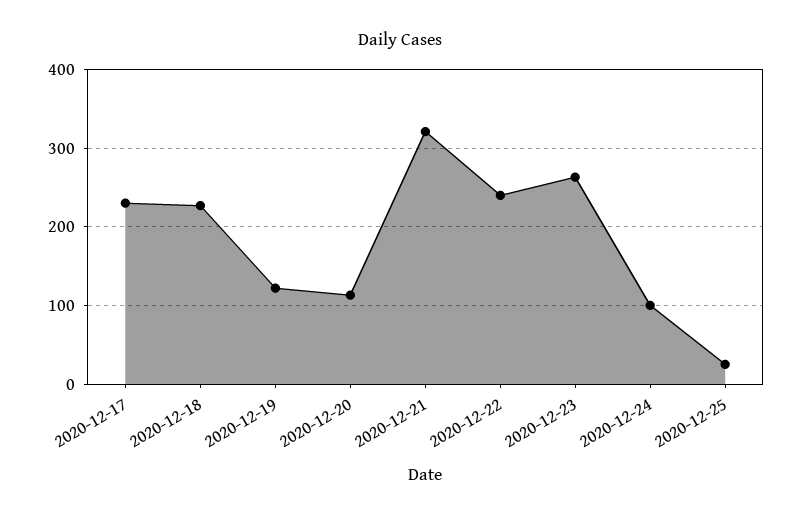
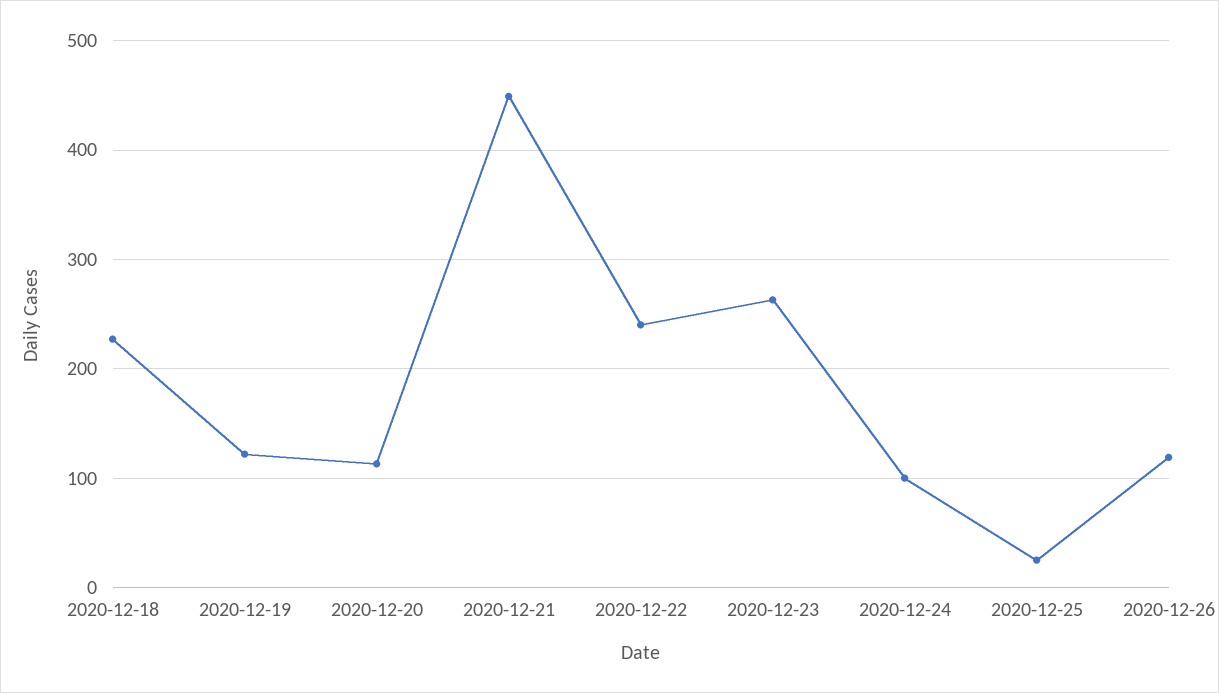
2020-12-17: 230 -> none
2020-12-21: 320 -> 450
2020-12-26: none -> 120

